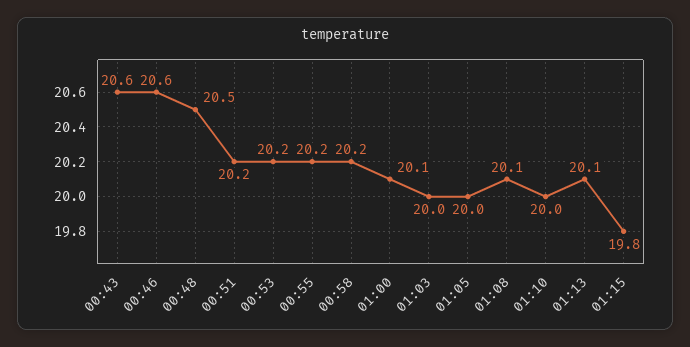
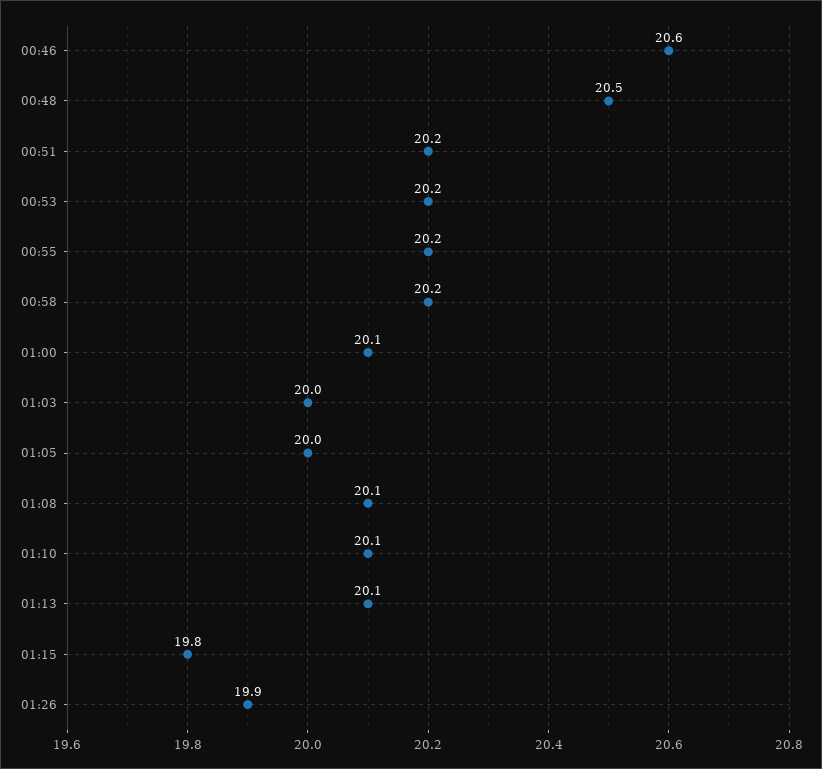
00:43: 20.6 -> none
01:10: 20 -> 20.1
01:26: none -> 19.9

